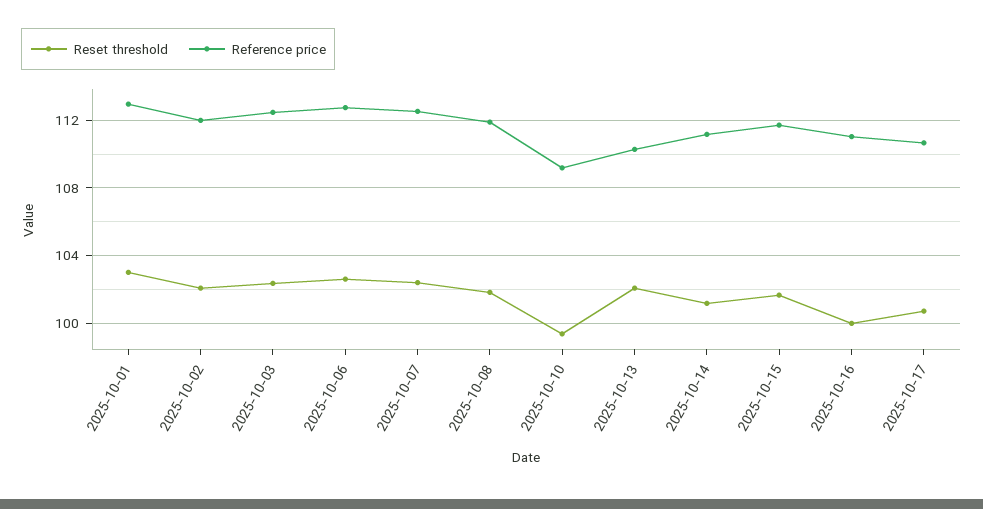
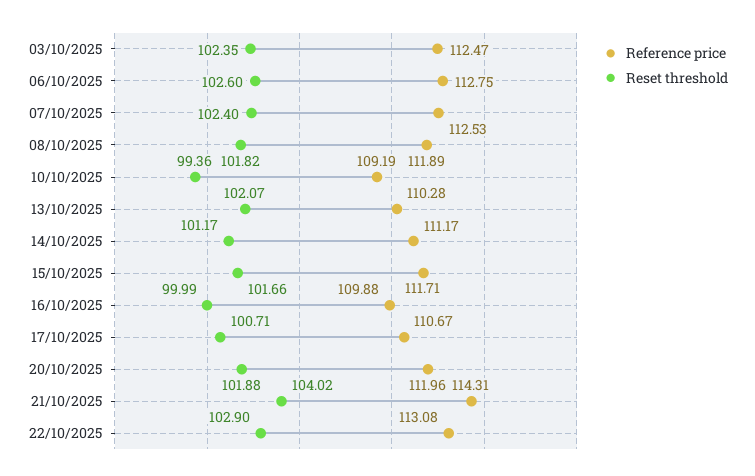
Reset threshold, 2025-10-01: 103 -> none
Reference price, 2025-10-01: 113 -> none
Reset threshold, 2025-10-02: 102 -> none
Reference price, 2025-10-02: 112 -> none
Reference price, 2025-10-16: 111 -> 109.88
Reference price, 20/10/2025: none -> 111.96
Reset threshold, 20/10/2025: none -> 101.88
Reference price, 21/10/2025: none -> 114.31
Reset threshold, 21/10/2025: none -> 104.02
Reference price, 22/10/2025: none -> 113.08
Reset threshold, 22/10/2025: none -> 102.9

